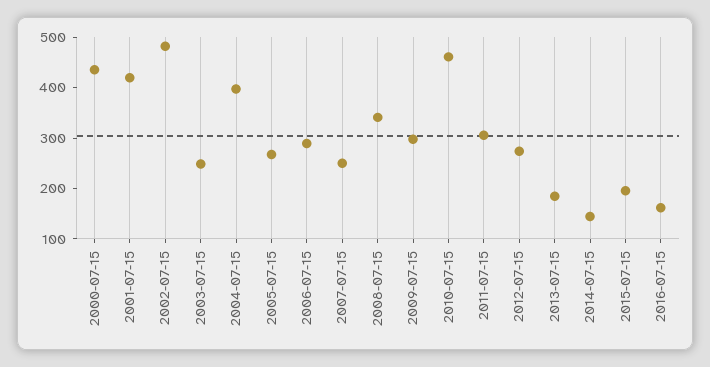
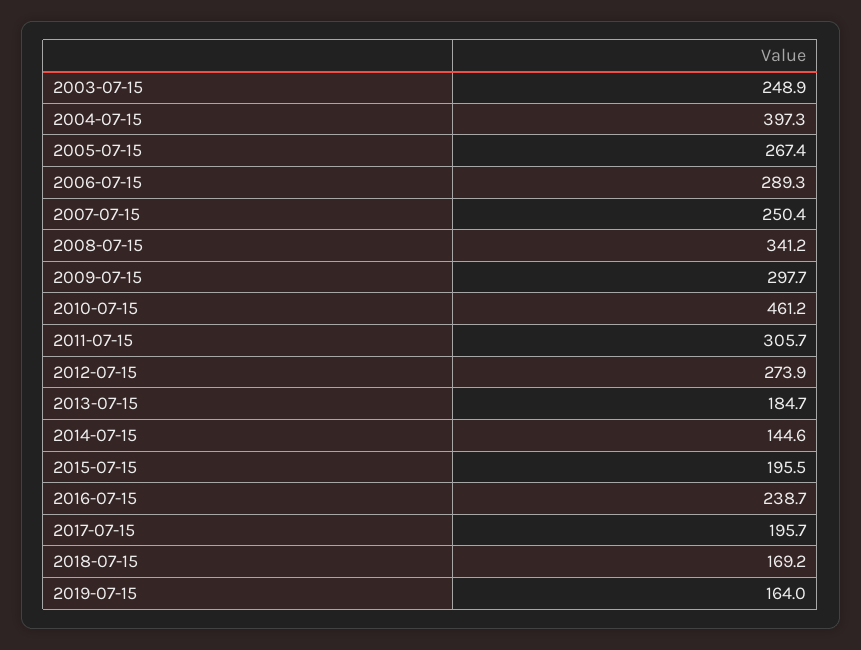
2000-07-15: 440 -> none
2001-07-15: 420 -> none
2002-07-15: 480 -> none
2016-07-15: 160 -> 238.7
2017-07-15: none -> 195.7
2018-07-15: none -> 169.2
2019-07-15: none -> 164

